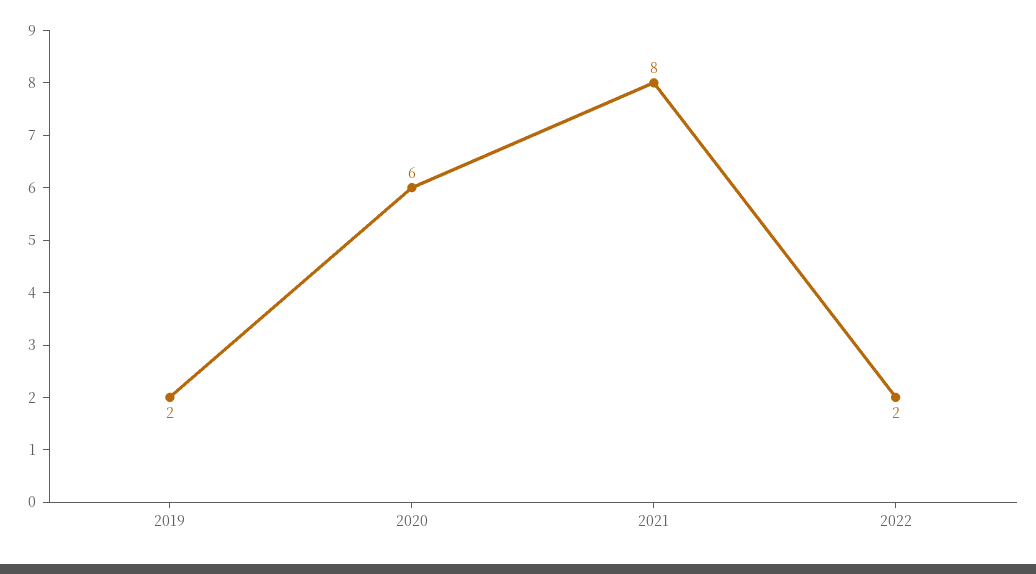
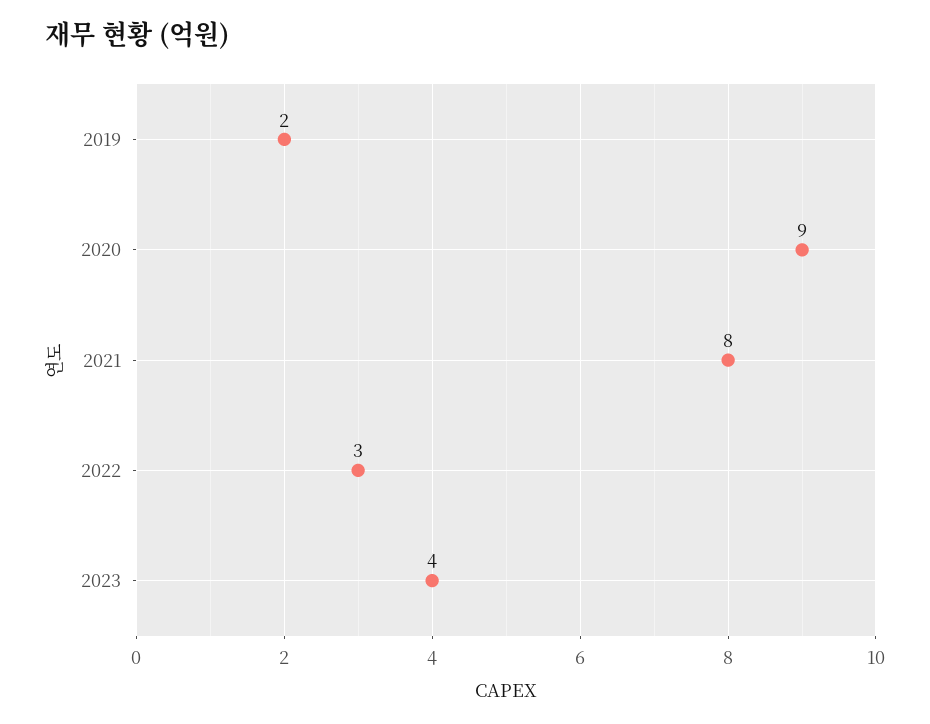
2020: 6 -> 9
2022: 2 -> 3
2023: none -> 4

